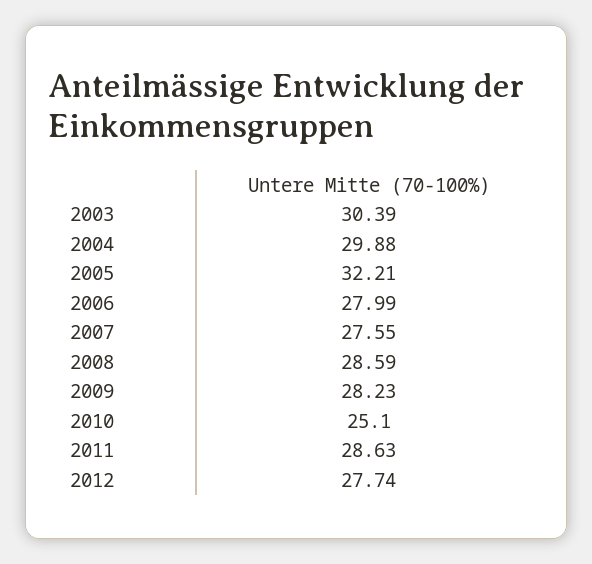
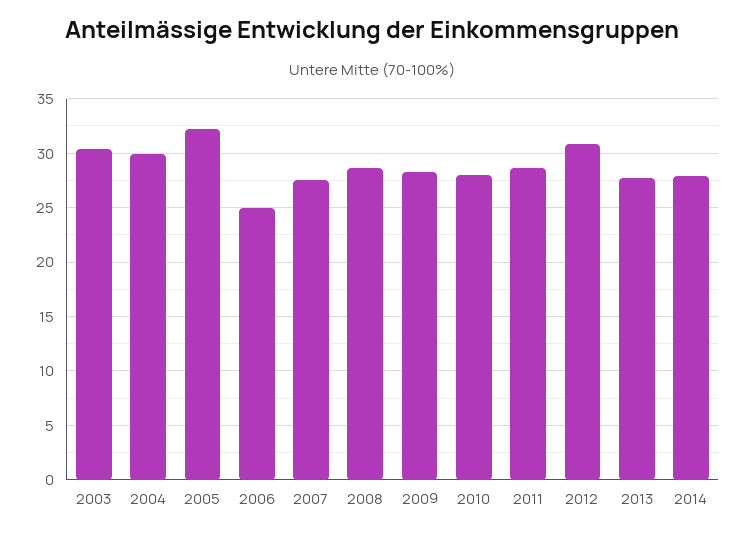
2006: 27.99 -> 25
2010: 25.1 -> 28
2012: 27.74 -> 31
2013: none -> 28
2014: none -> 28

